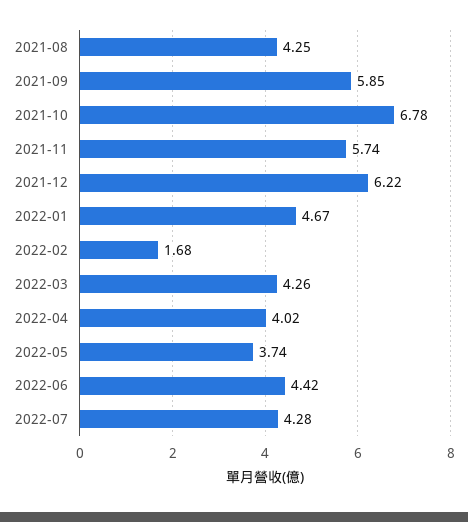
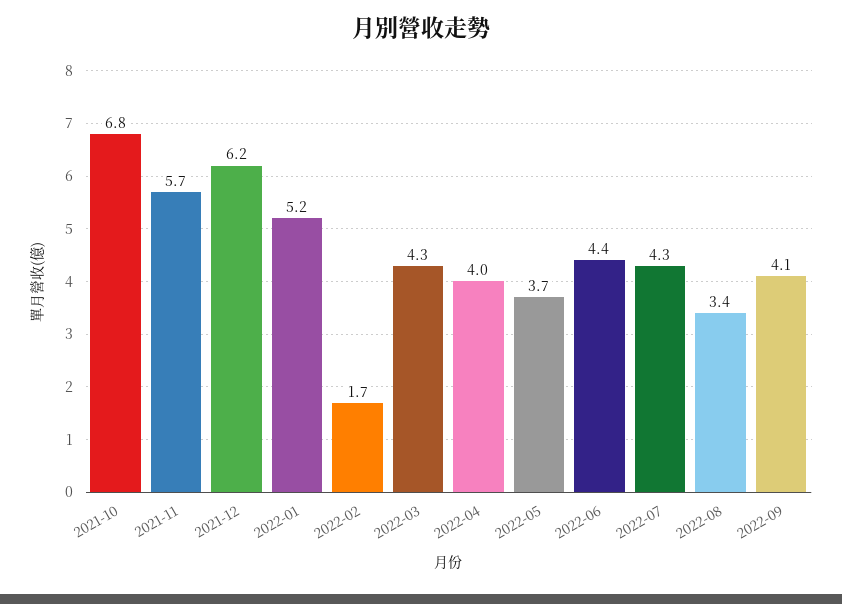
2021-08: 4.25 -> none
2021-09: 5.85 -> none
2022-01: 4.67 -> 5.2
2022-08: none -> 3.4
2022-09: none -> 4.1

